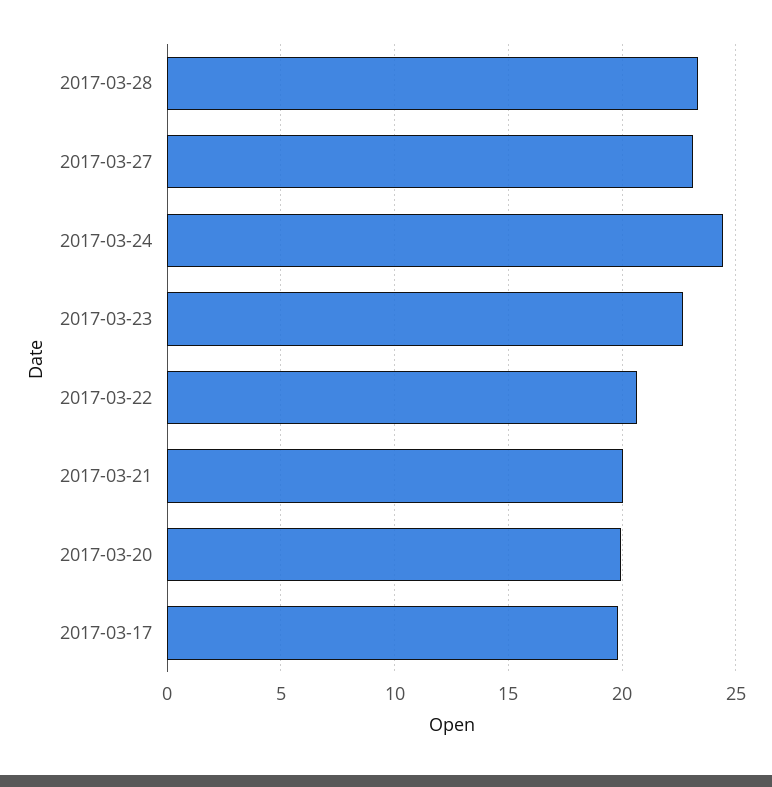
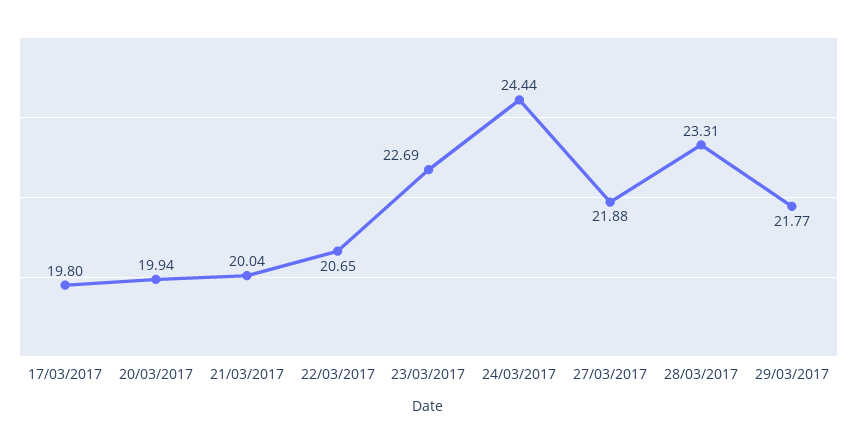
2017-03-27: 23 -> 21.88
29/03/2017: none -> 21.77

